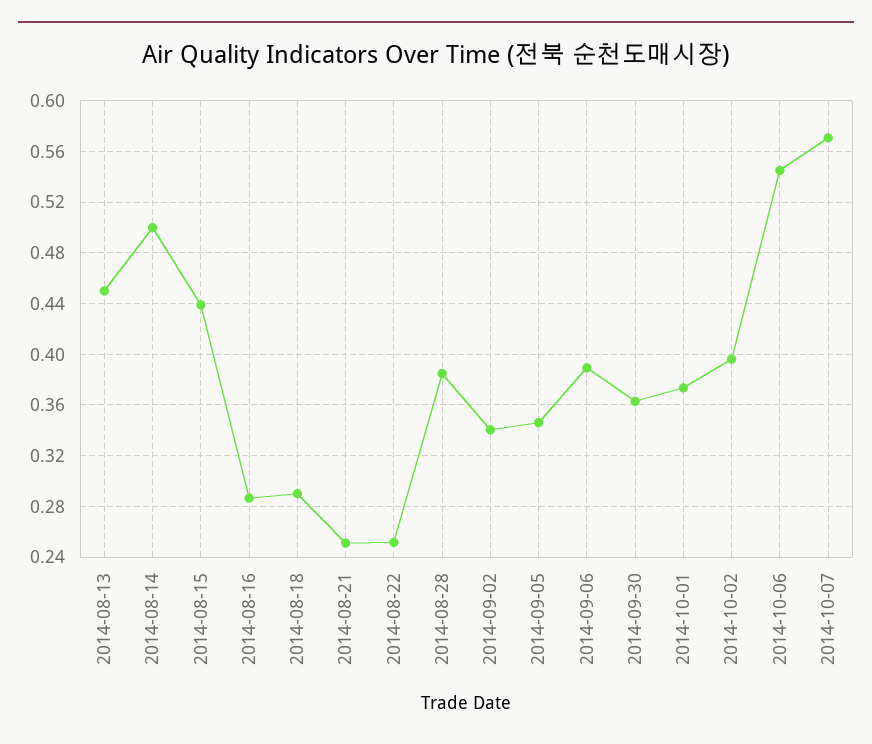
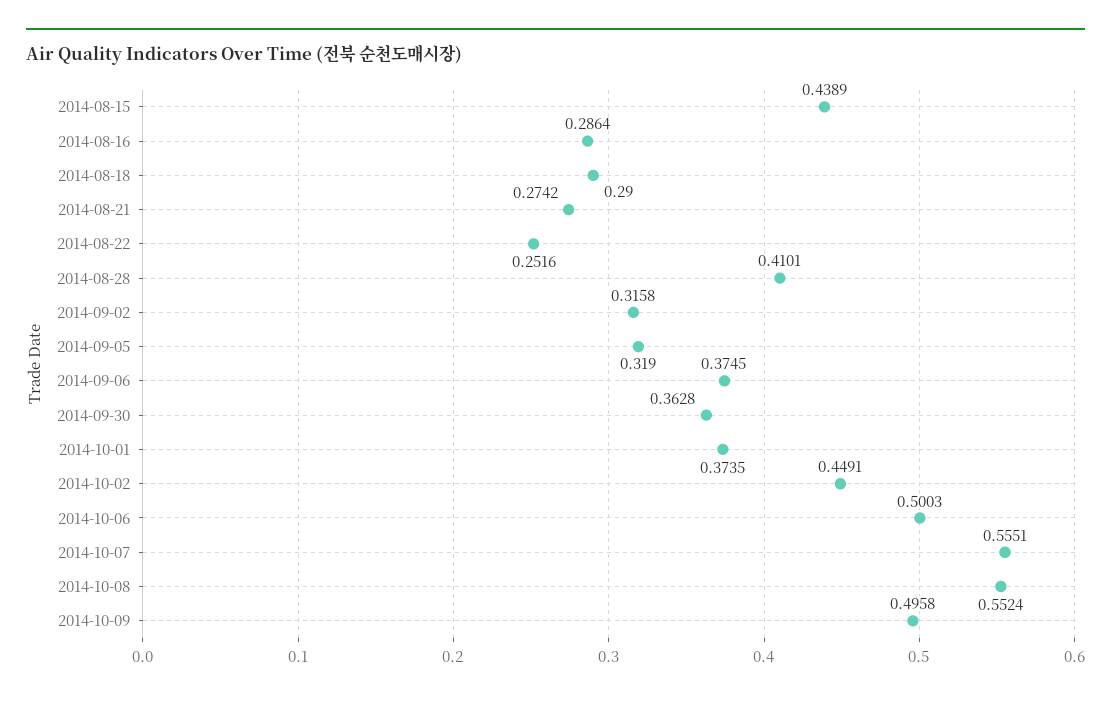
2014-08-13: 0.45 -> none
2014-08-14: 0.5 -> none
2014-08-21: 0.25 -> 0.2742
2014-08-28: 0.385 -> 0.4101
2014-09-02: 0.34 -> 0.3158
2014-09-05: 0.345 -> 0.319
2014-09-06: 0.39 -> 0.3745
2014-10-02: 0.395 -> 0.4491
2014-10-06: 0.545 -> 0.5003
2014-10-07: 0.57 -> 0.5551
2014-10-08: none -> 0.5524
2014-10-09: none -> 0.4958

